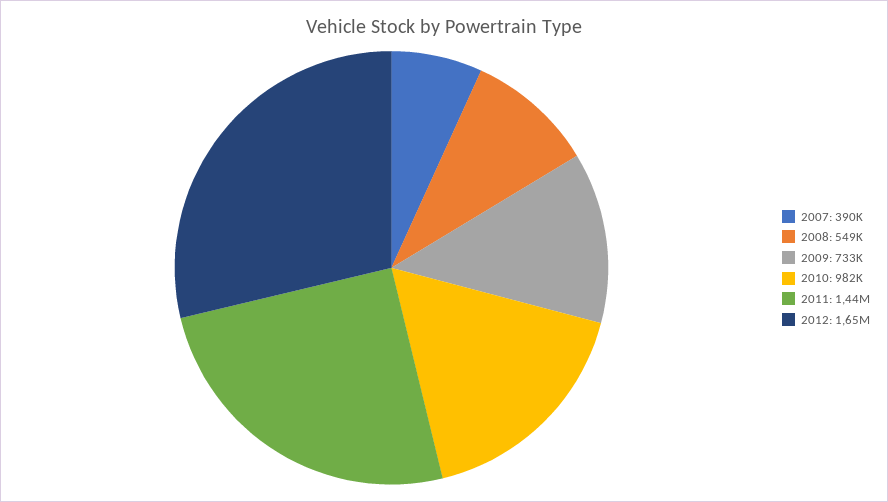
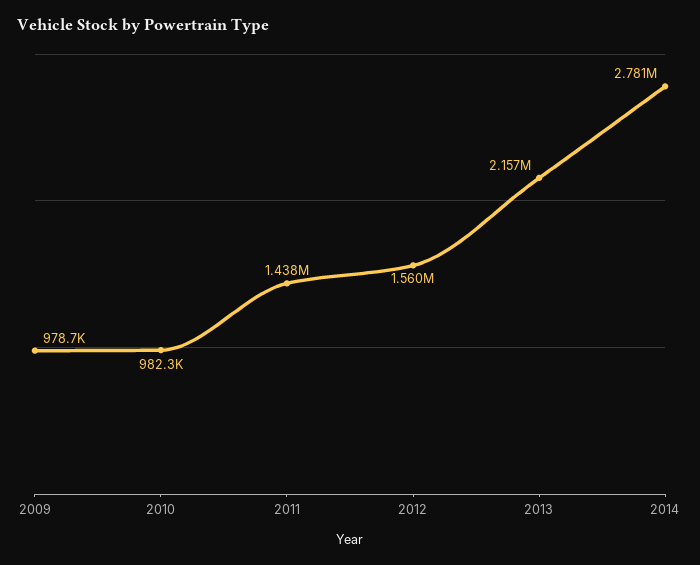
2007: 390000 -> none
2008: 549000 -> none
2009: 733000 -> 978700
2012: 1650000 -> 1560000
2013: none -> 2157000
2014: none -> 2781000

